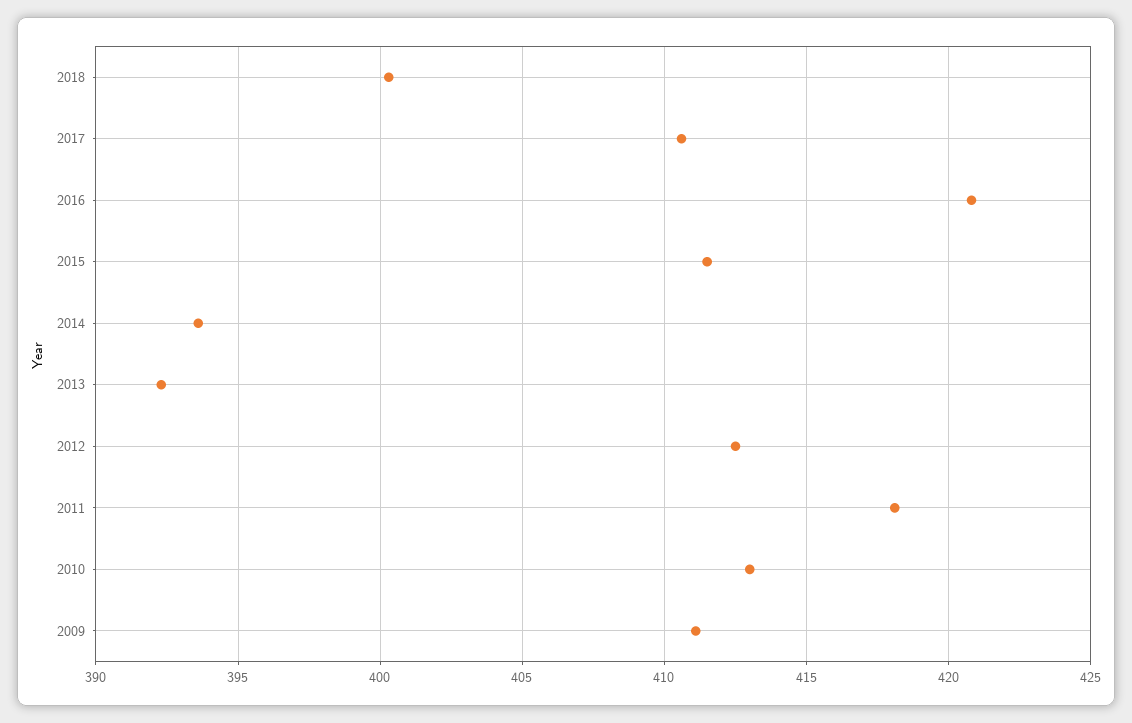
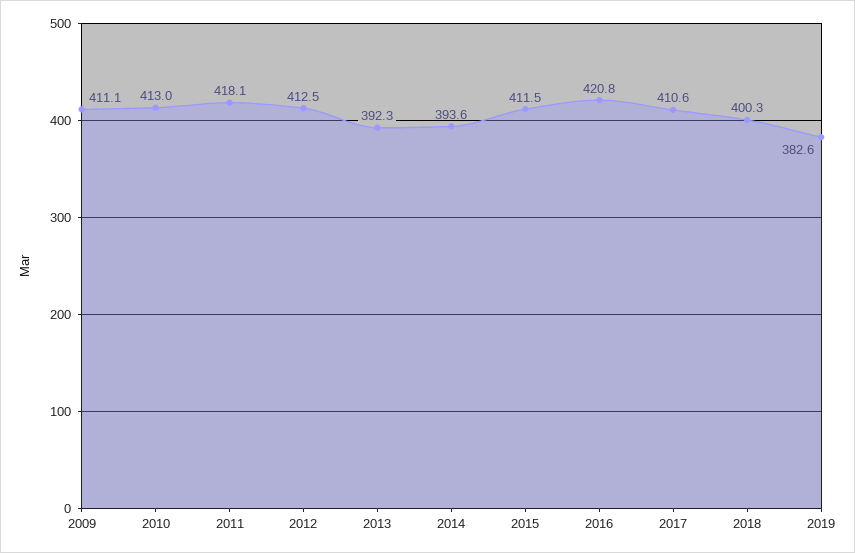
2019: none -> 382.6

